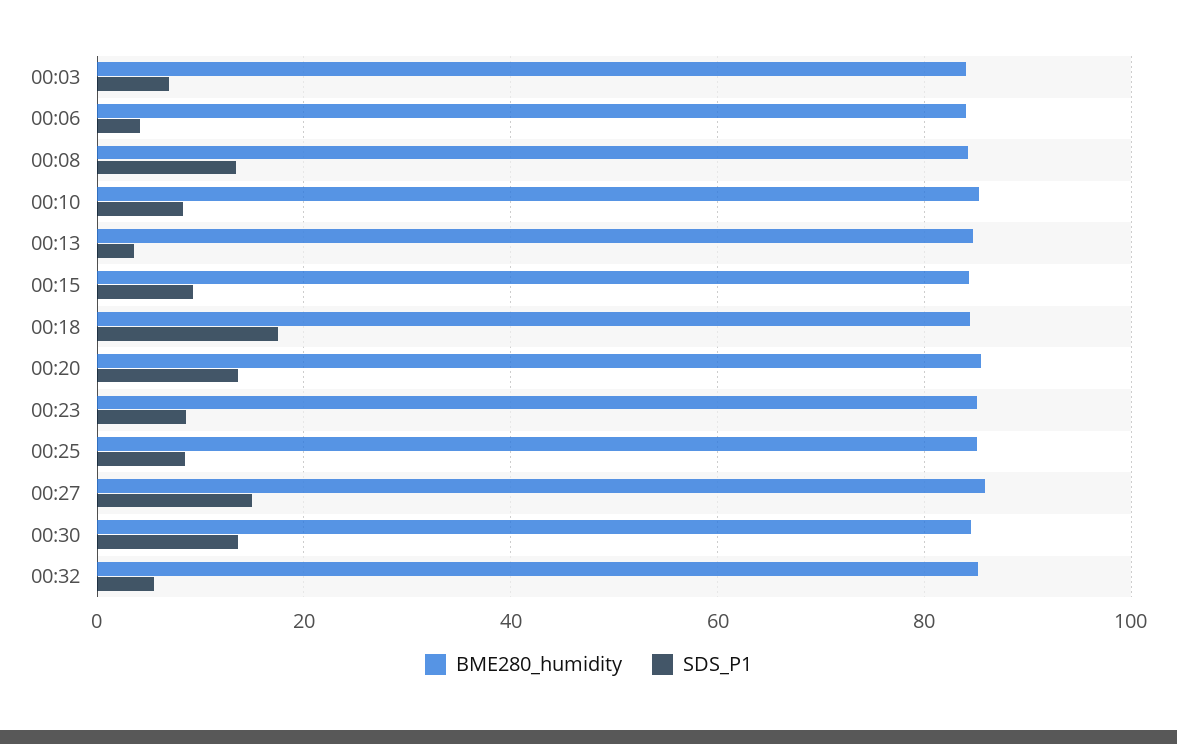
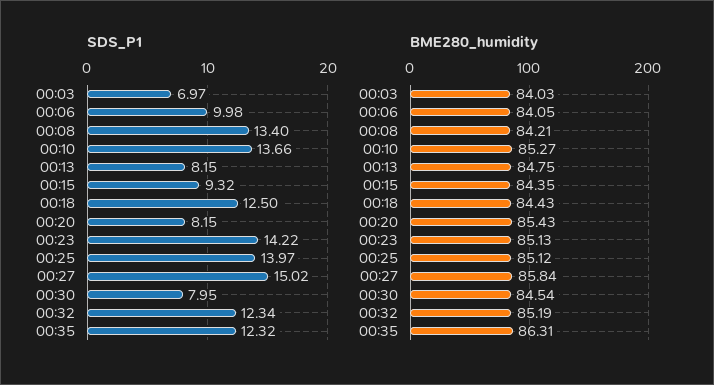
SDS_P1, 00:06: 4 -> 9.98
SDS_P1, 00:10: 8 -> 13.66
SDS_P1, 00:13: 4 -> 8.15
SDS_P1, 00:18: 18 -> 12.5
SDS_P1, 00:20: 14 -> 8.15
SDS_P1, 00:23: 8 -> 14.22
SDS_P1, 00:25: 8 -> 13.97
SDS_P1, 00:30: 14 -> 7.95
SDS_P1, 00:32: 6 -> 12.34
SDS_P1, 00:35: none -> 12.32
BME280_humidity, 00:35: none -> 86.31

